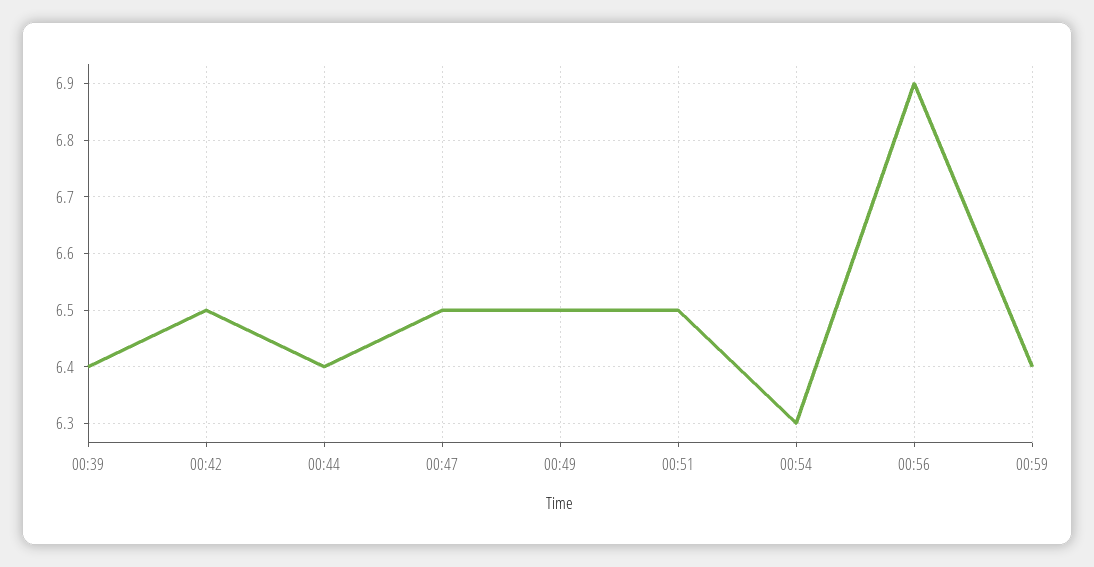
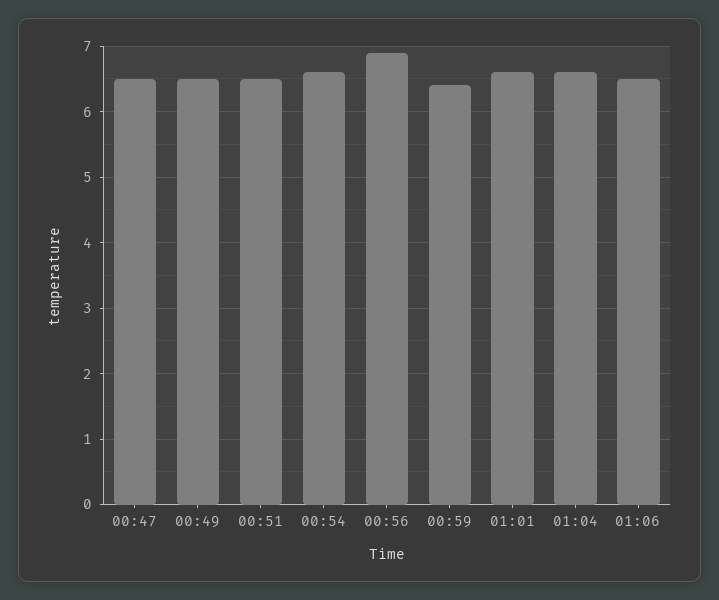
00:39: 6.4 -> none
00:42: 6.5 -> none
00:44: 6.4 -> none
00:54: 6.3 -> 6.6
01:01: none -> 6.6
01:04: none -> 6.6
01:06: none -> 6.5

